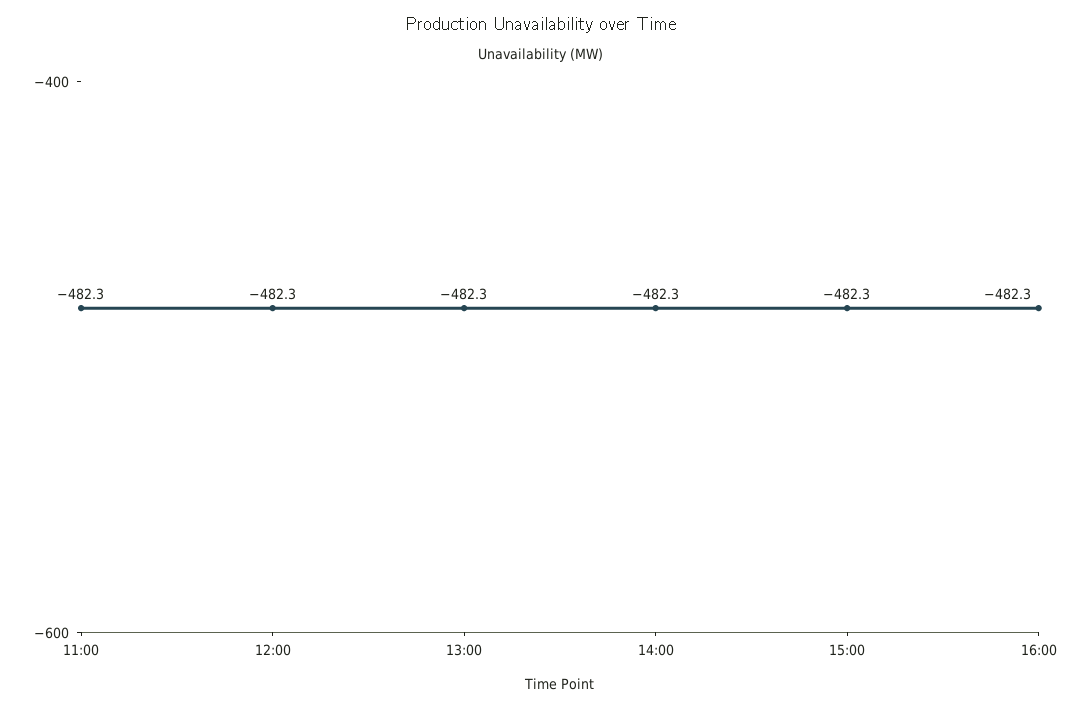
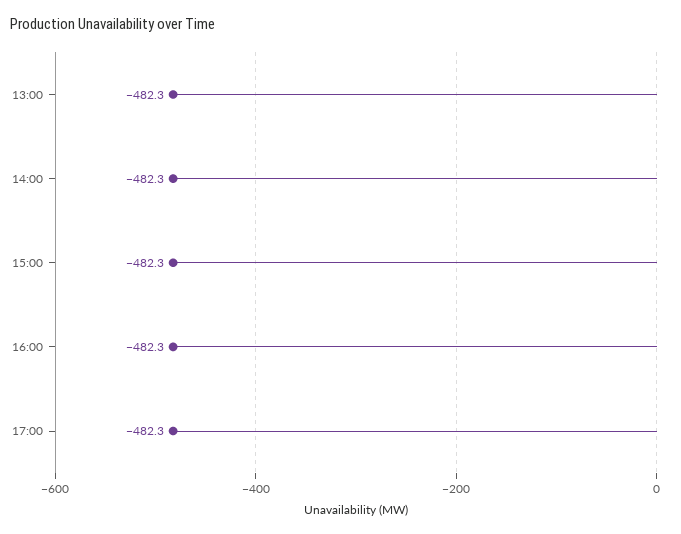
11:00: -482.3 -> none
12:00: -482.3 -> none
17:00: none -> -482.3

